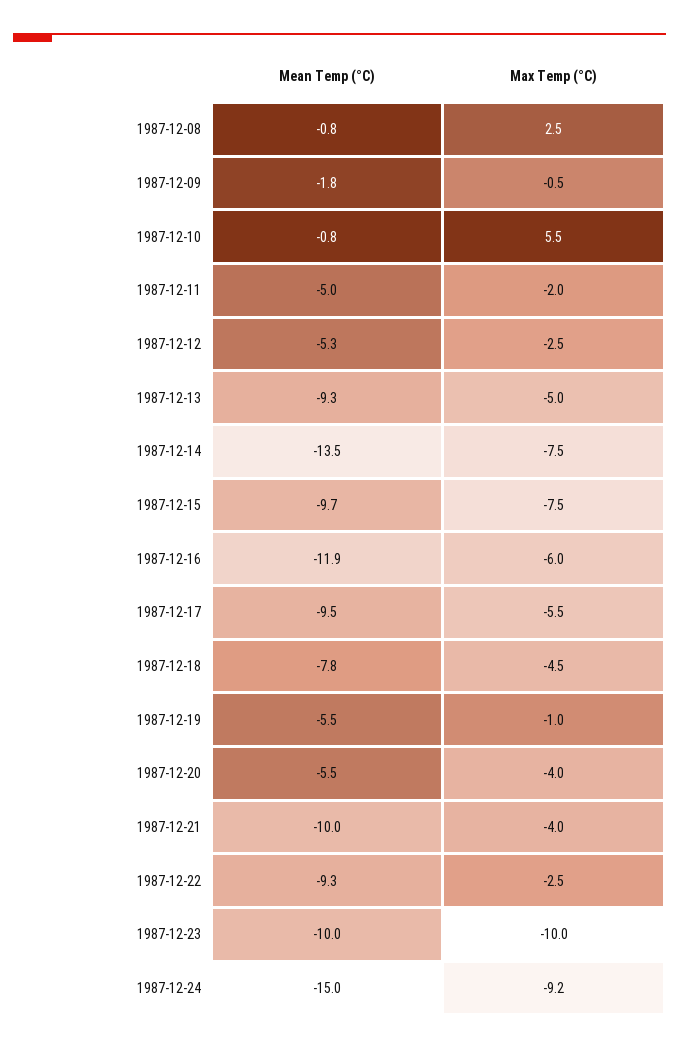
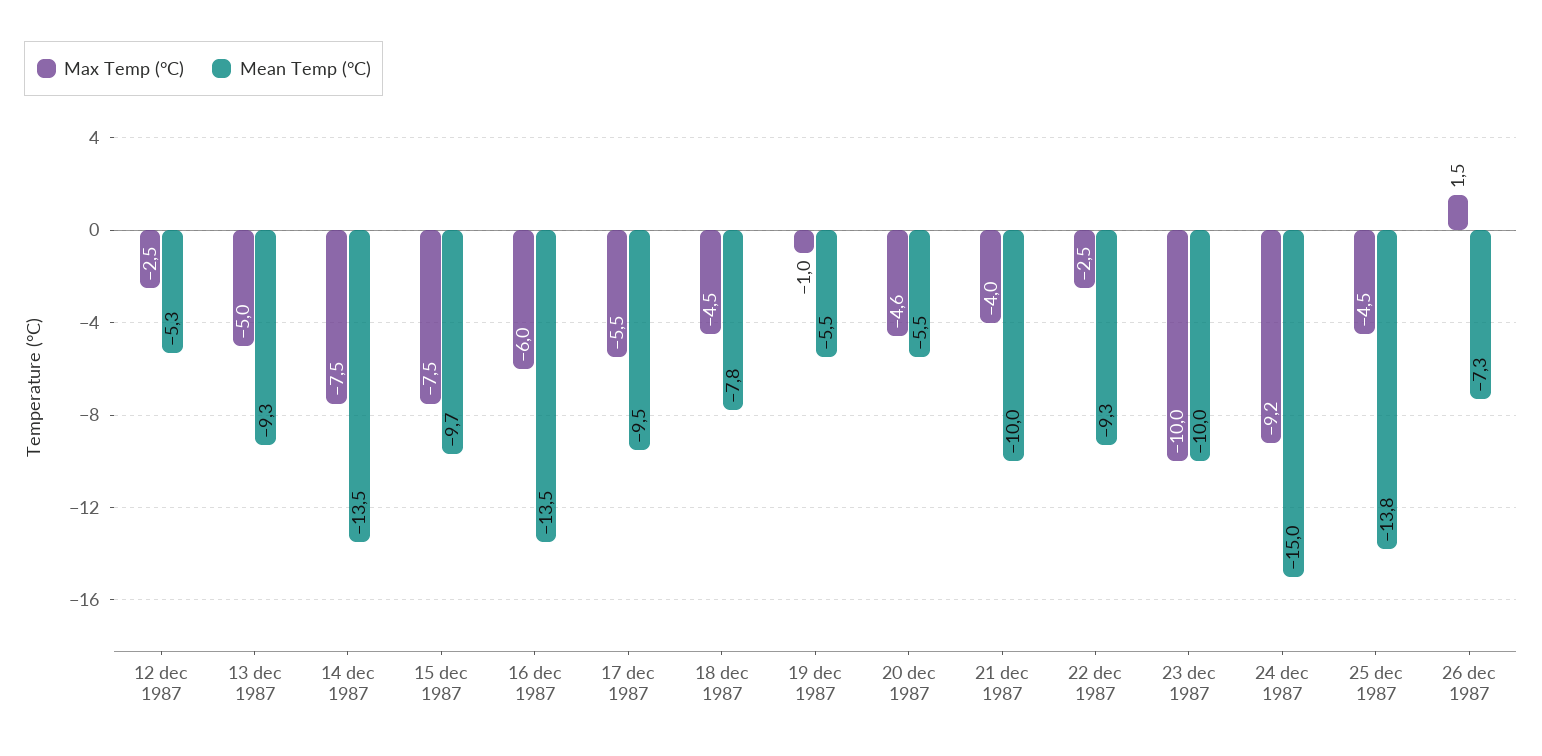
Mean Temp (°C), 1987-12-08: -0.8 -> none
Max Temp (°C), 1987-12-08: 2.5 -> none
Mean Temp (°C), 1987-12-09: -1.8 -> none
Max Temp (°C), 1987-12-09: -0.5 -> none
Mean Temp (°C), 1987-12-10: -0.8 -> none
Max Temp (°C), 1987-12-10: 5.5 -> none
Mean Temp (°C), 1987-12-11: -5 -> none
Max Temp (°C), 1987-12-11: -2 -> none
Mean Temp (°C), 1987-12-16: -11.9 -> -13.5
Max Temp (°C), 1987-12-20: -4 -> -4.6
Max Temp (°C), 25 dec 1987: none -> -4.5
Mean Temp (°C), 25 dec 1987: none -> -13.8
Max Temp (°C), 26 dec 1987: none -> 1.5
Mean Temp (°C), 26 dec 1987: none -> -7.3

